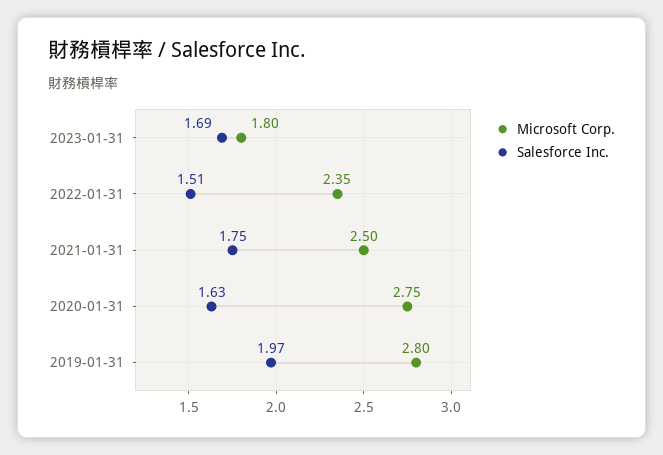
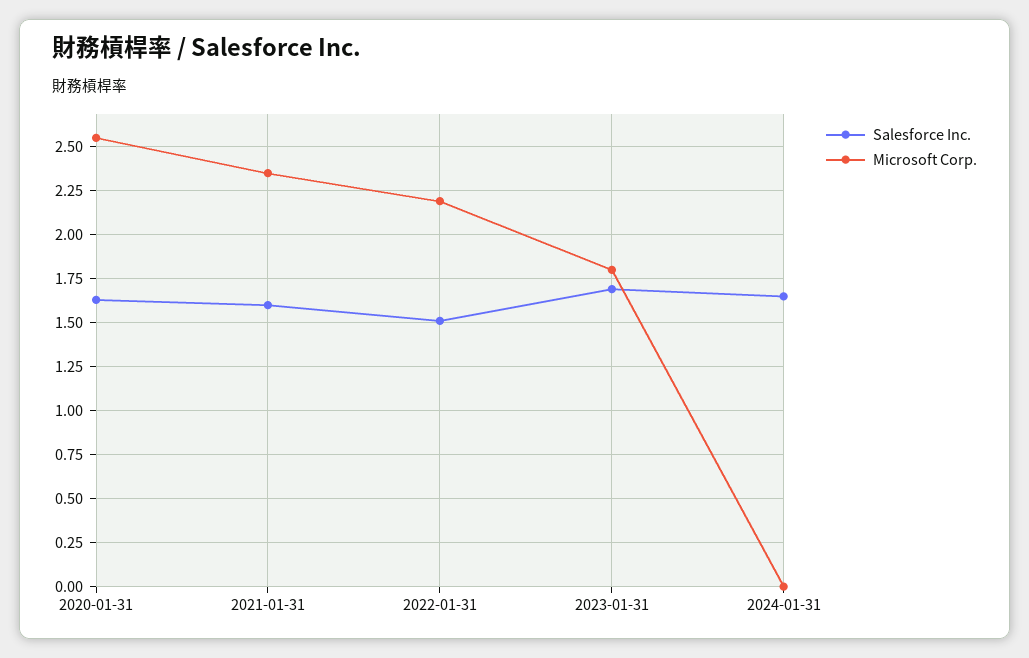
Microsoft Corp., 2022-01-31: 2.35 -> 2.2
Microsoft Corp., 2021-01-31: 2.5 -> 2.35
Salesforce Inc., 2021-01-31: 1.75 -> 1.6
Microsoft Corp., 2020-01-31: 2.75 -> 2.55
Microsoft Corp., 2019-01-31: 2.8 -> none
Salesforce Inc., 2019-01-31: 1.97 -> none
Salesforce Inc., 2024-01-31: none -> 1.65
Microsoft Corp., 2024-01-31: none -> 0

